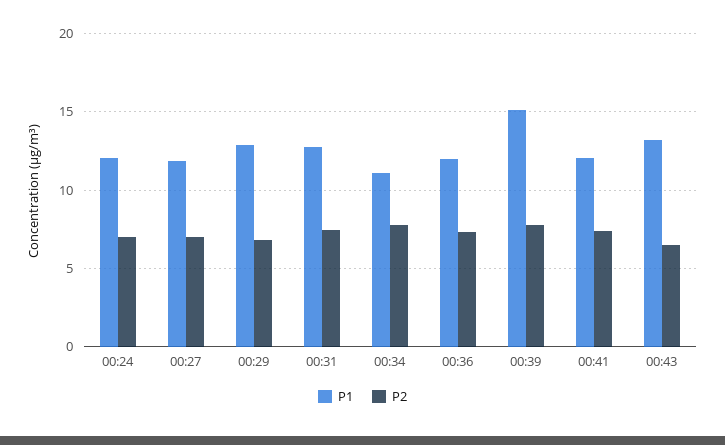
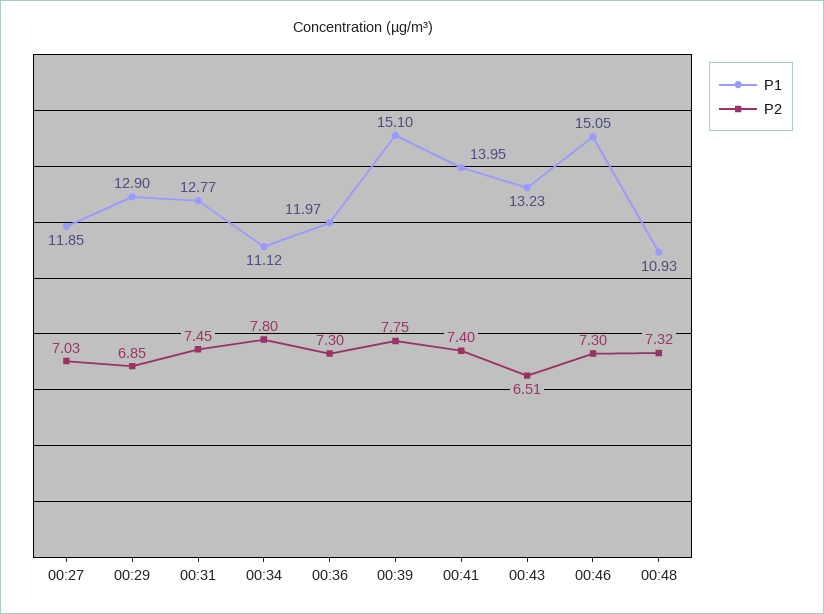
P1, 00:24: 12 -> none
P2, 00:24: 7 -> none
P1, 00:41: 12 -> 13.95
P1, 00:46: none -> 15.05
P2, 00:46: none -> 7.3
P1, 00:48: none -> 10.93
P2, 00:48: none -> 7.32

